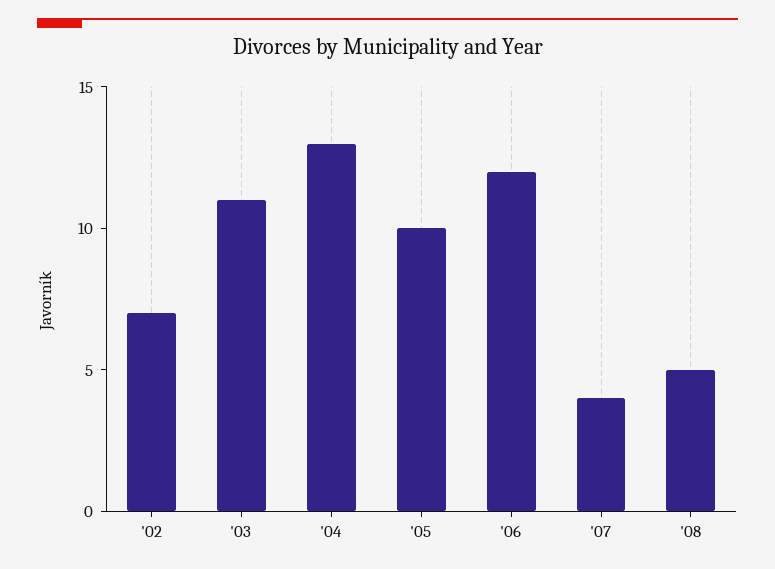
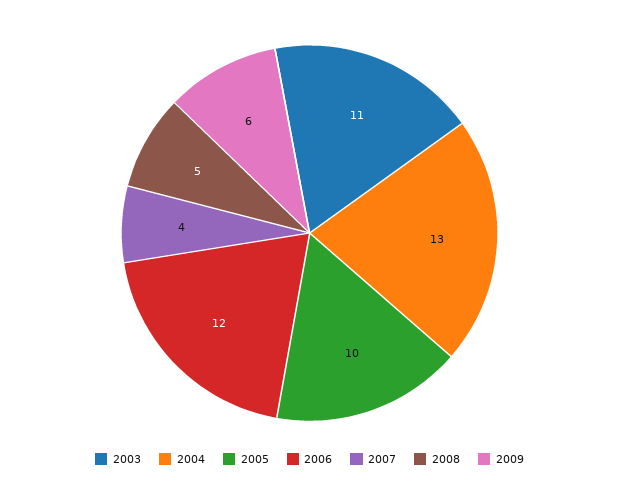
'02: 7 -> none
2009: none -> 6

